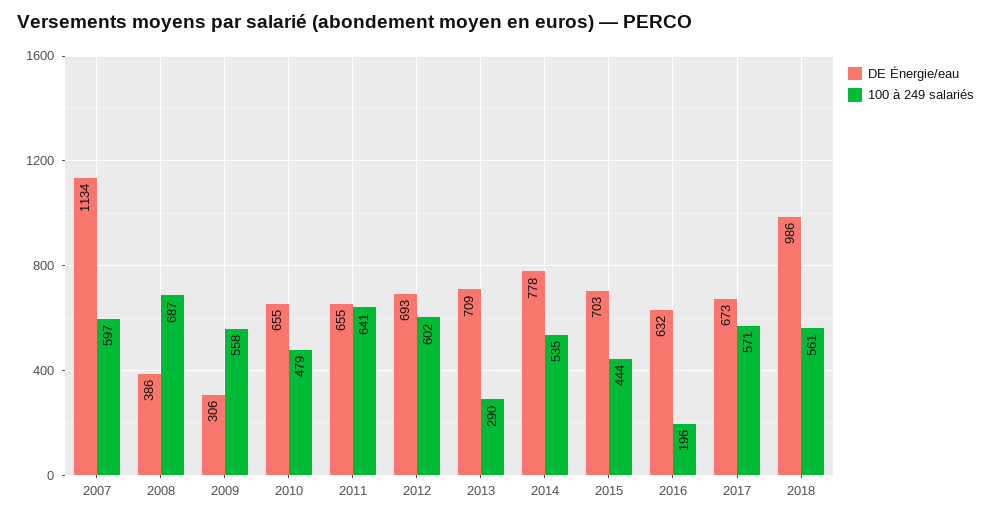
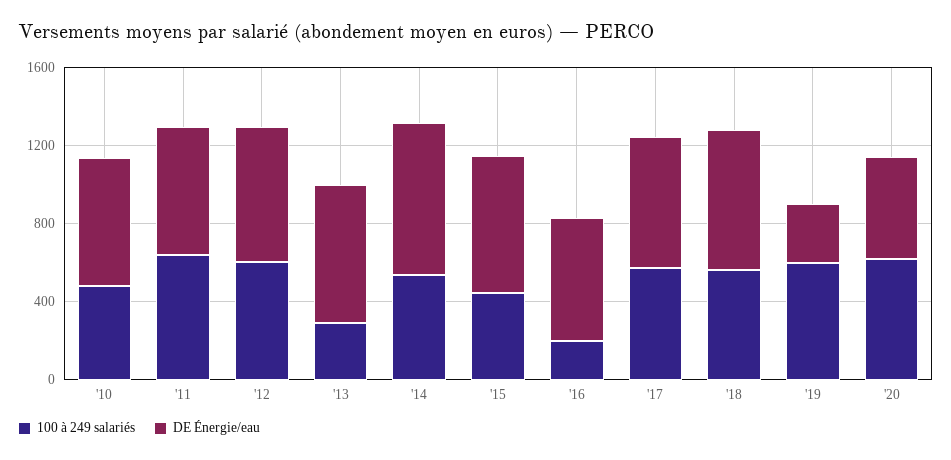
DE Énergie/eau, 2007: 1134 -> none
100 à 249 salariés, 2007: 597 -> none
DE Énergie/eau, 2008: 386 -> none
100 à 249 salariés, 2008: 687 -> none
DE Énergie/eau, 2009: 306 -> none
100 à 249 salariés, 2009: 558 -> none
DE Énergie/eau, 2018: 986 -> 700
100 à 249 salariés, '19: none -> 600
DE Énergie/eau, '19: none -> 300
100 à 249 salariés, '20: none -> 600
DE Énergie/eau, '20: none -> 500

